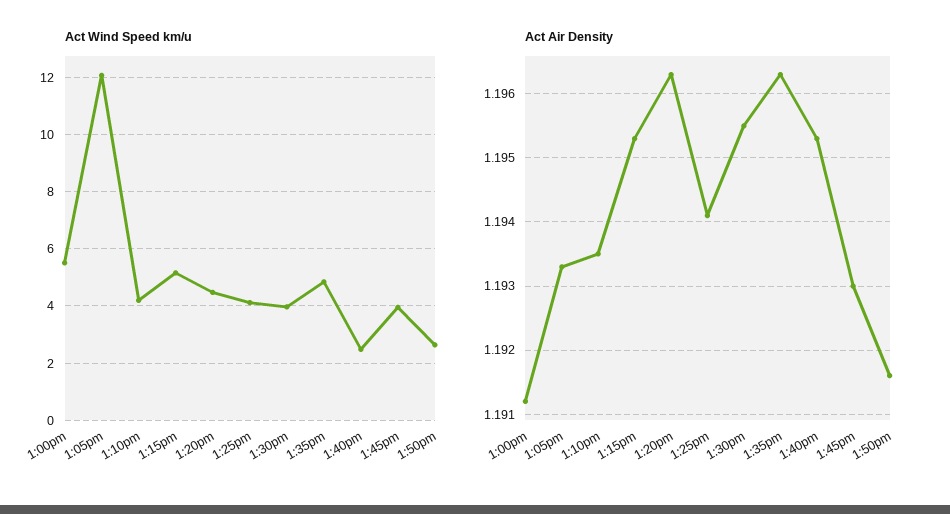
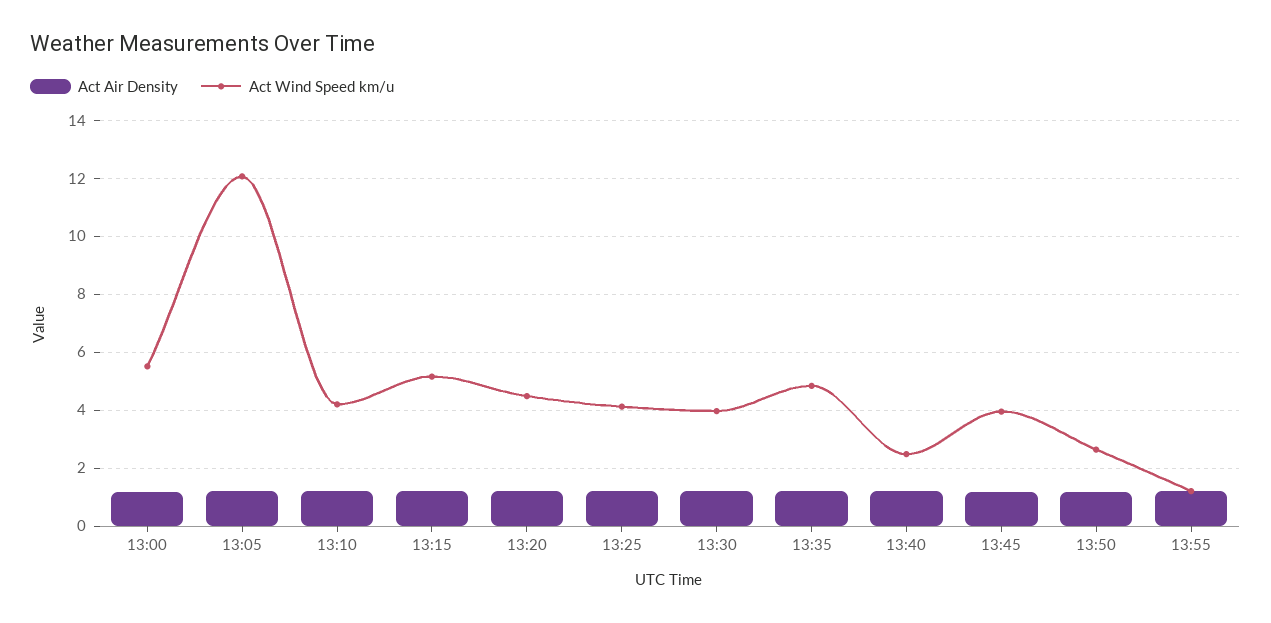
Act Air Density, 13:55: none -> 1.25
Act Wind Speed km/u, 13:55: none -> 1.25

